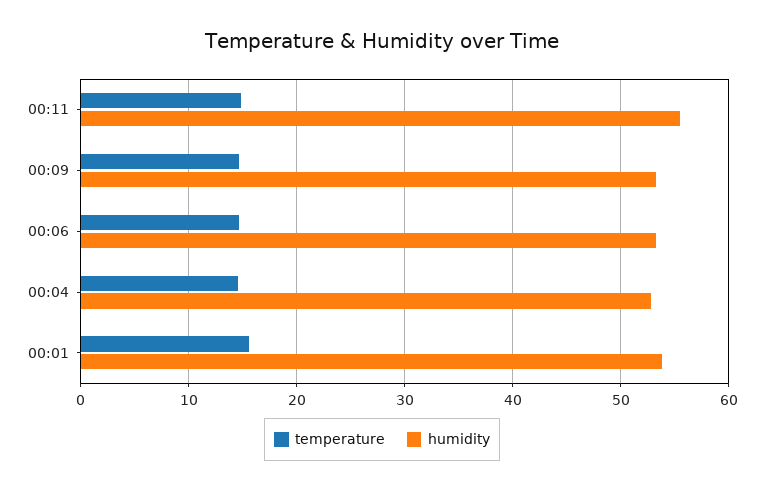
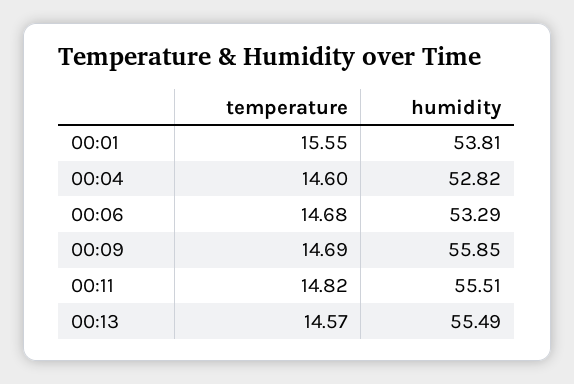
humidity, 00:09: 53 -> 55.85
temperature, 00:13: none -> 14.57
humidity, 00:13: none -> 55.49

